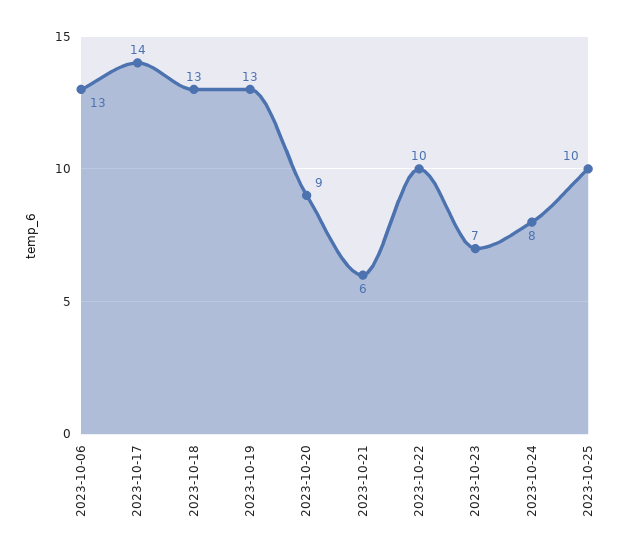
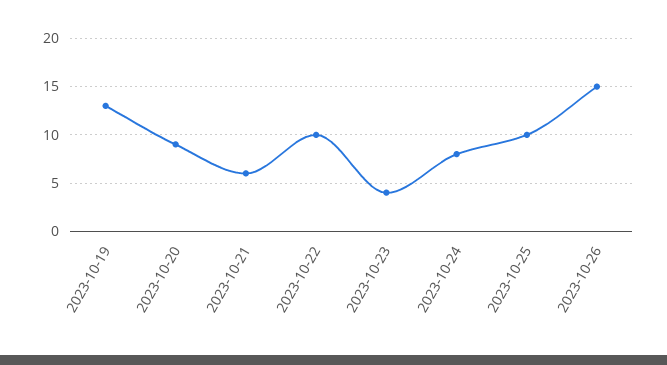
2023-10-06: 13 -> none
2023-10-17: 14 -> none
2023-10-18: 13 -> none
2023-10-23: 7 -> 4
2023-10-26: none -> 15

